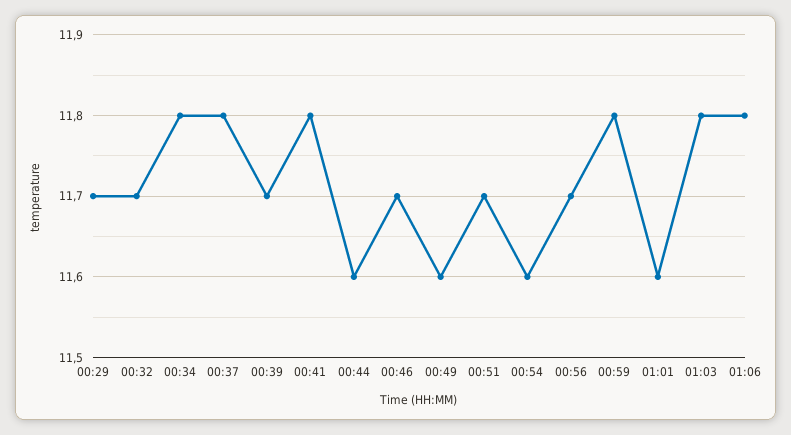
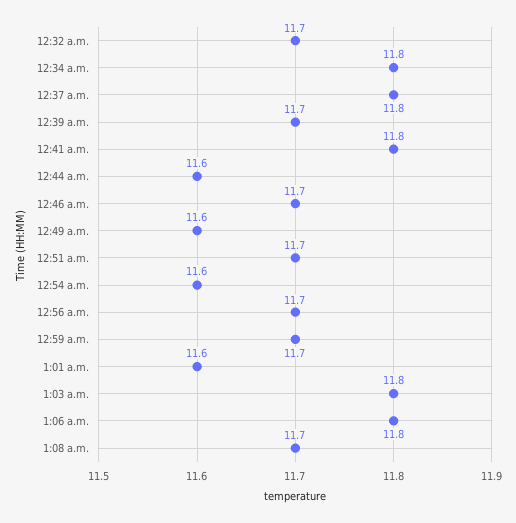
00:29: 11.7 -> none
00:59: 11.8 -> 11.7
1:08 a.m.: none -> 11.7

